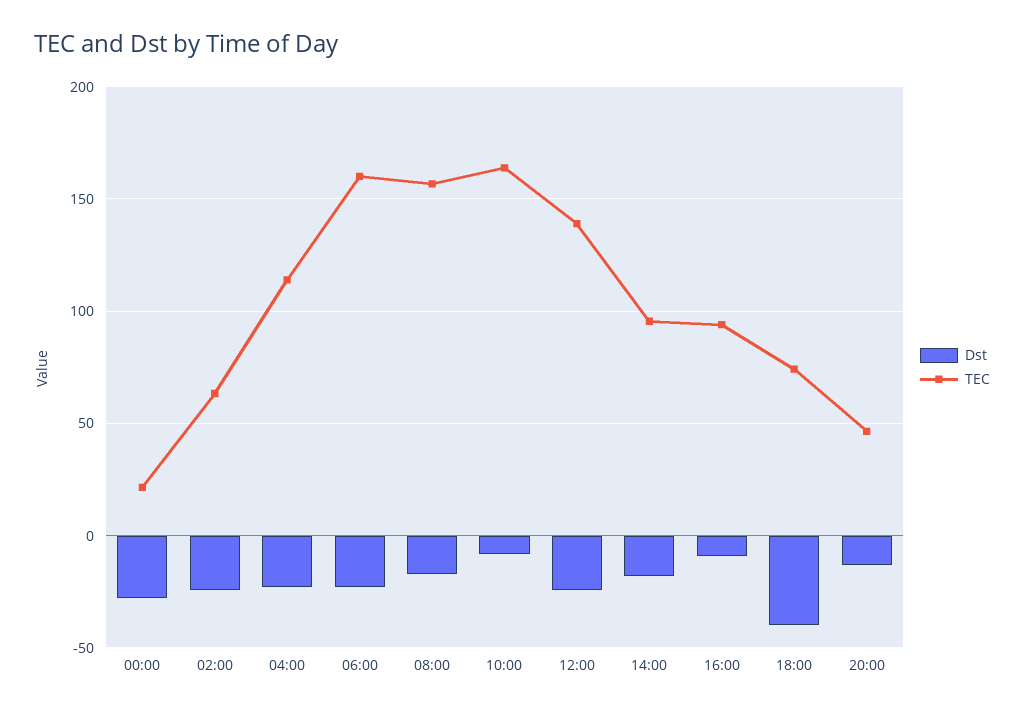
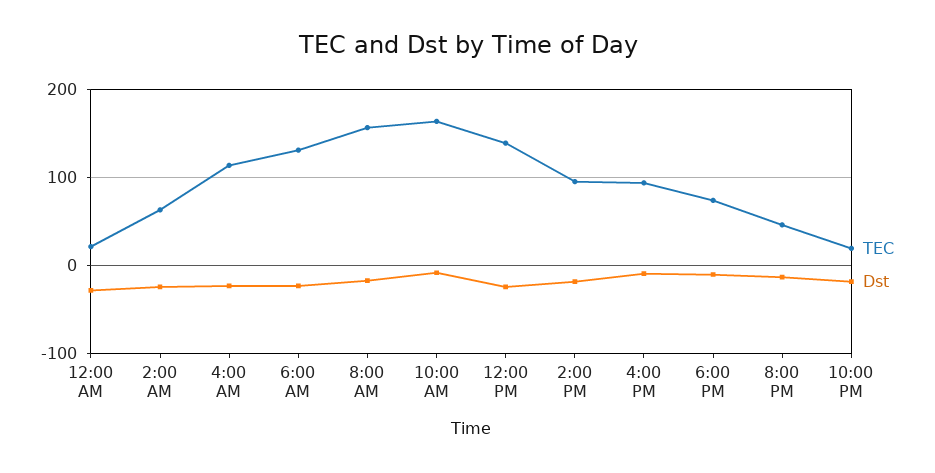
TEC, 06:00: 160 -> 130
Dst, 18:00: -40 -> -10
TEC, 10:00 PM: none -> 20
Dst, 10:00 PM: none -> -20

